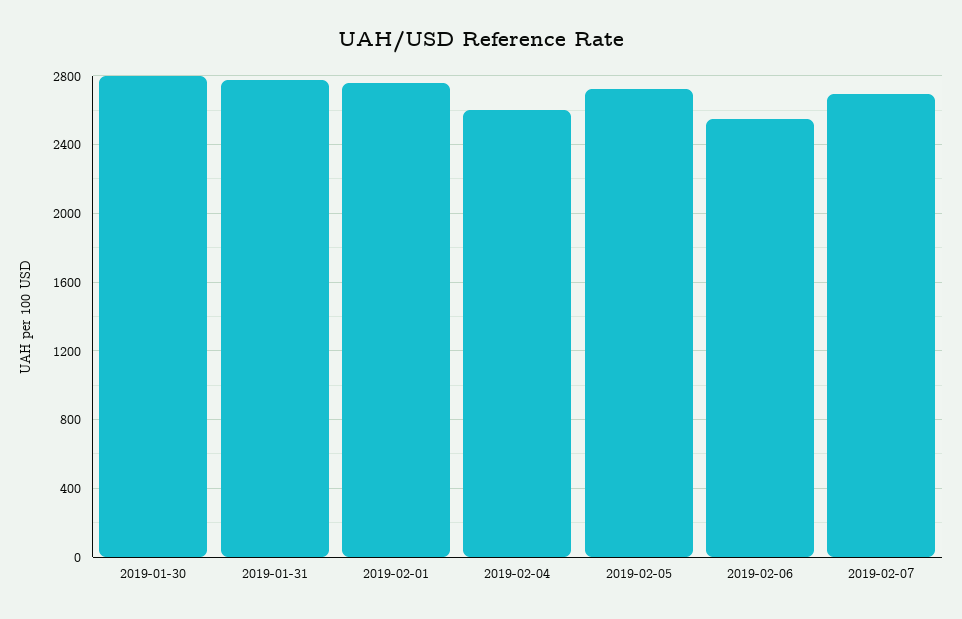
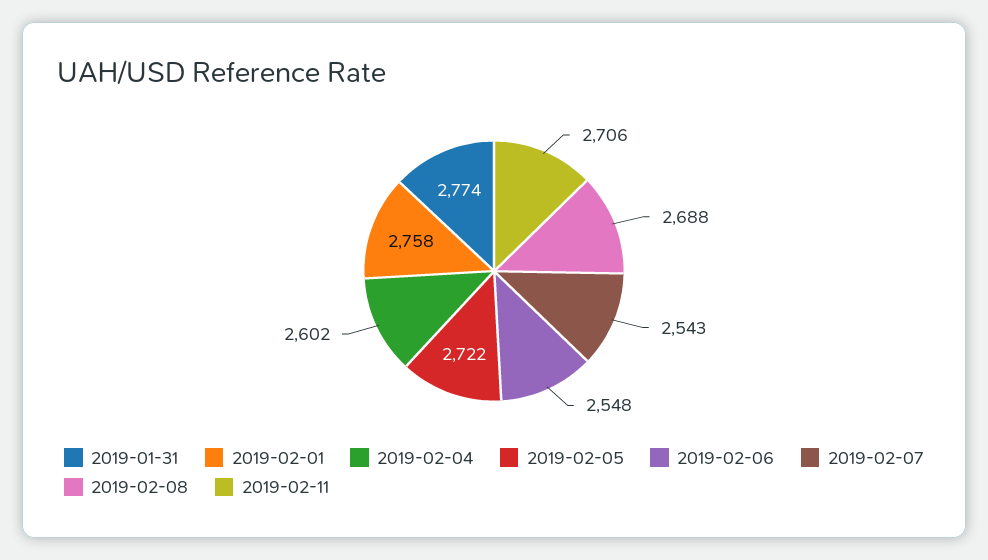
2019-01-30: 2800 -> none
2019-02-07: 2700 -> 2543
2019-02-08: none -> 2688
2019-02-11: none -> 2706

